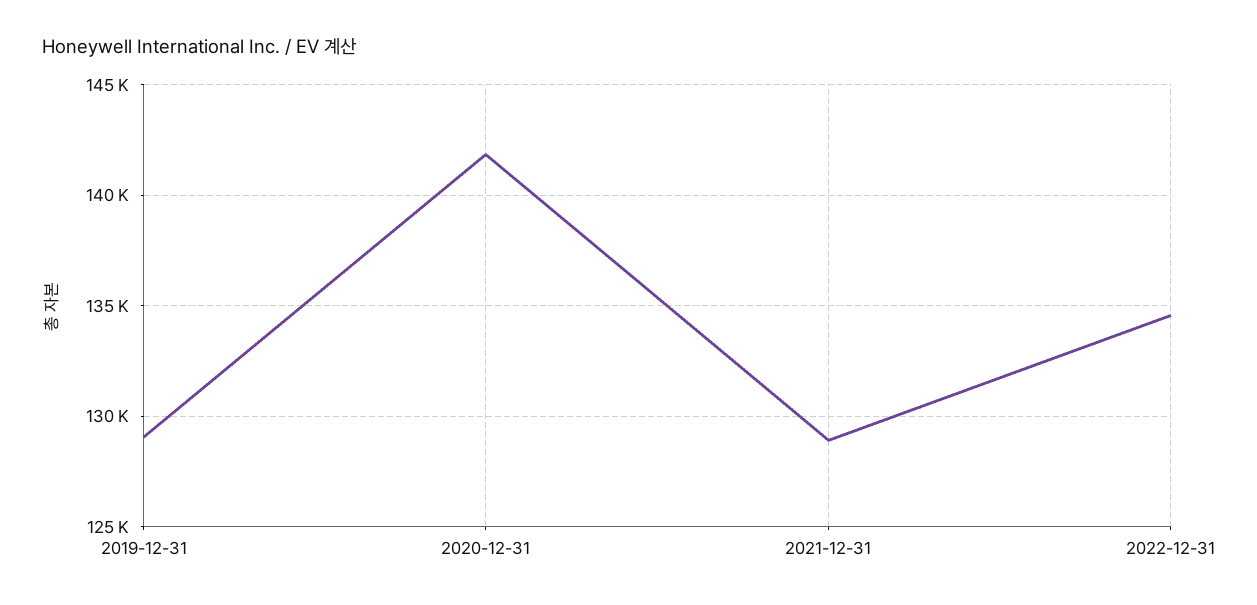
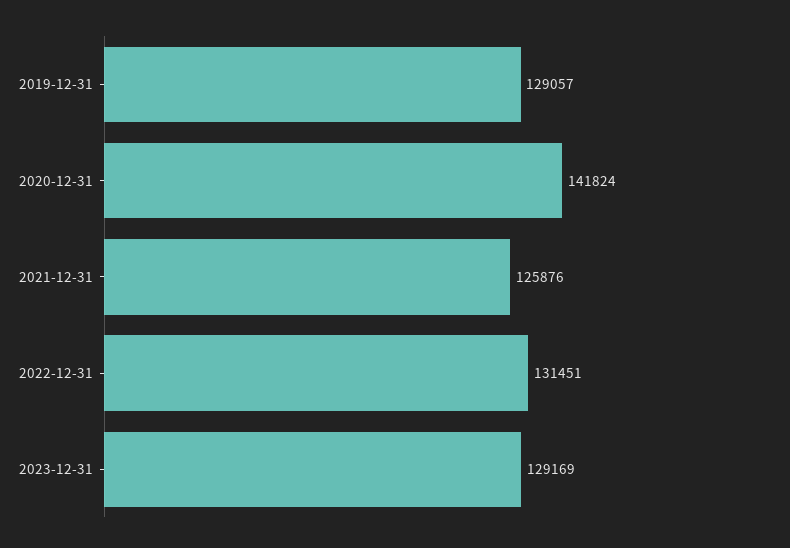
2021-12-31: 129000 -> 125876
2022-12-31: 134500 -> 131451
2023-12-31: none -> 129169

